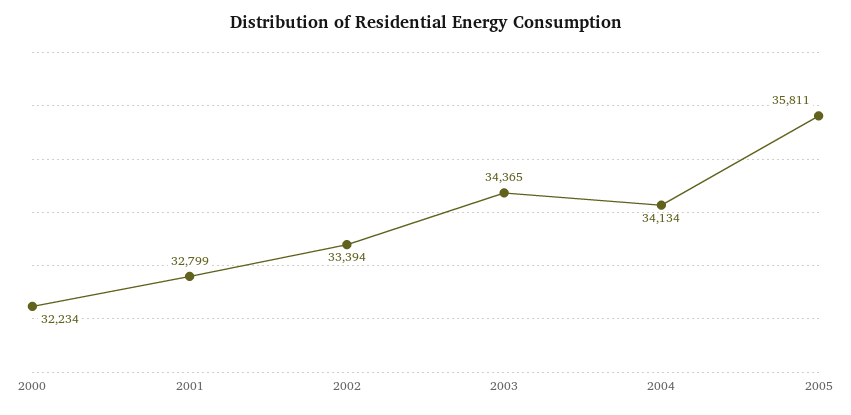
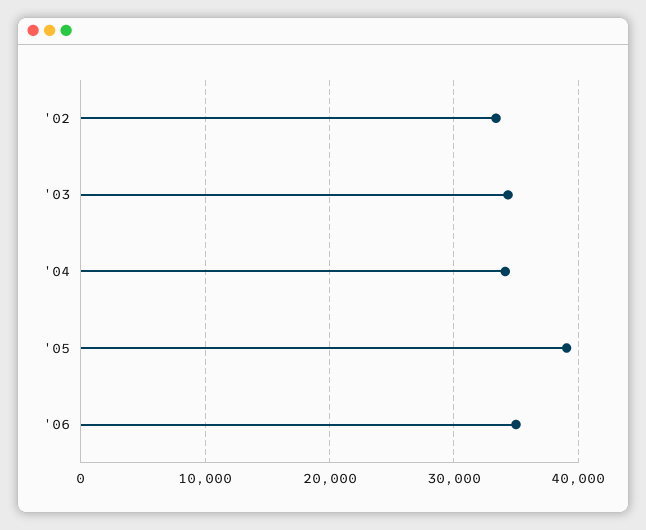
2000: 32234 -> none
2001: 32799 -> none
2005: 35811 -> 39000
'06: none -> 35000

